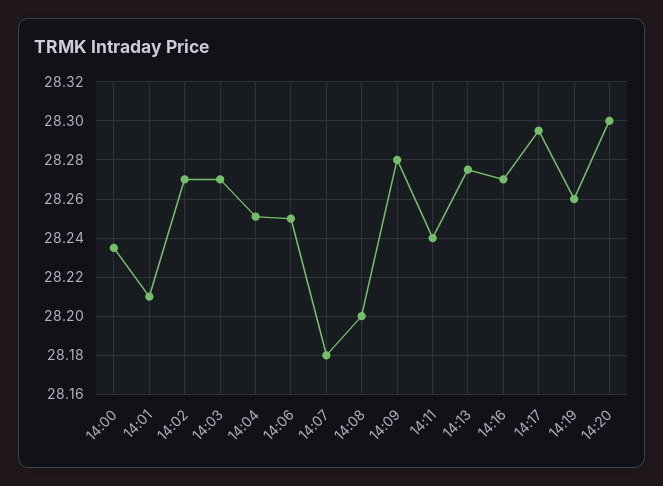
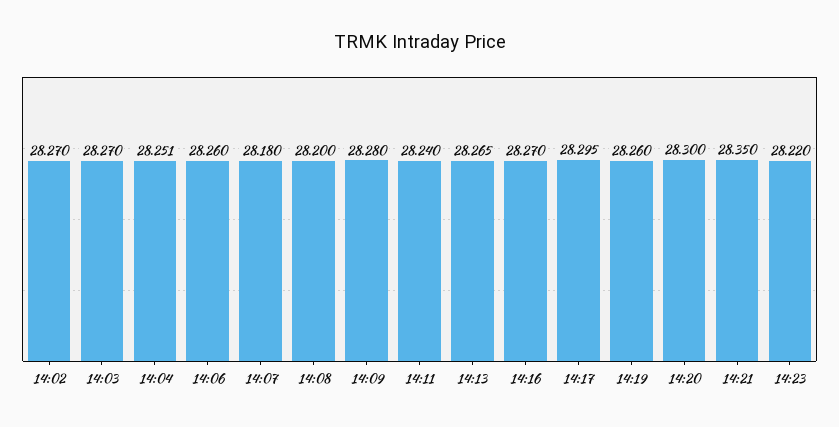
14:00: 28.235 -> none
14:01: 28.21 -> none
14:06: 28.25 -> 28.26
14:13: 28.275 -> 28.265
14:21: none -> 28.35
14:23: none -> 28.22

